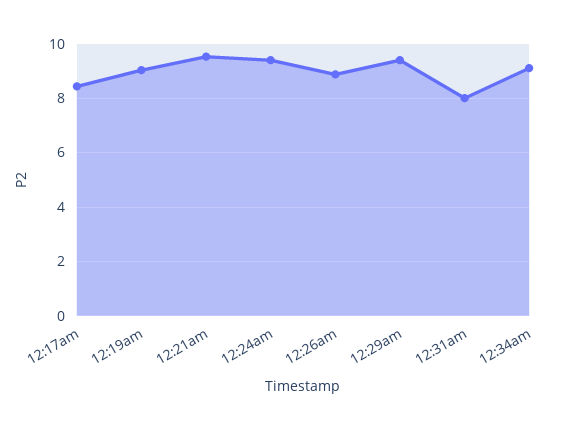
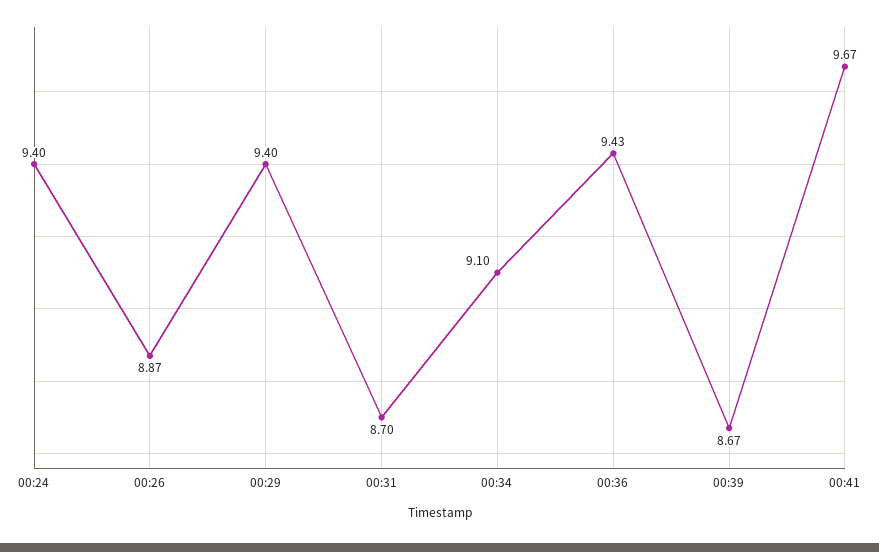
12:17am: 8.5 -> none
12:19am: 9 -> none
12:21am: 9.5 -> none
12:31am: 8 -> 8.7
00:36: none -> 9.43
00:39: none -> 8.67
00:41: none -> 9.67

